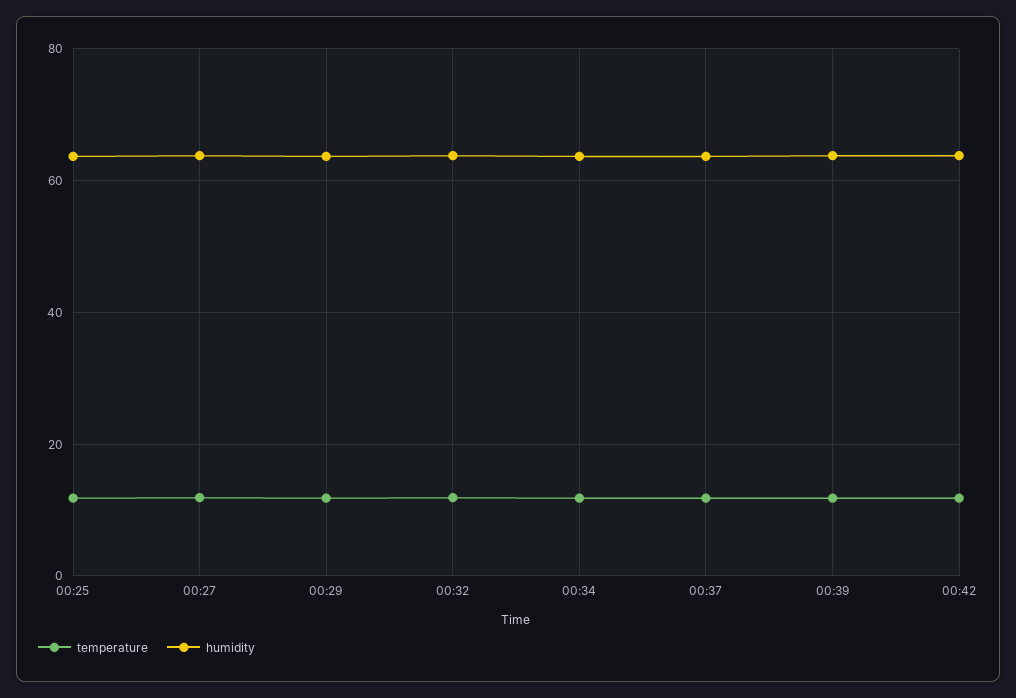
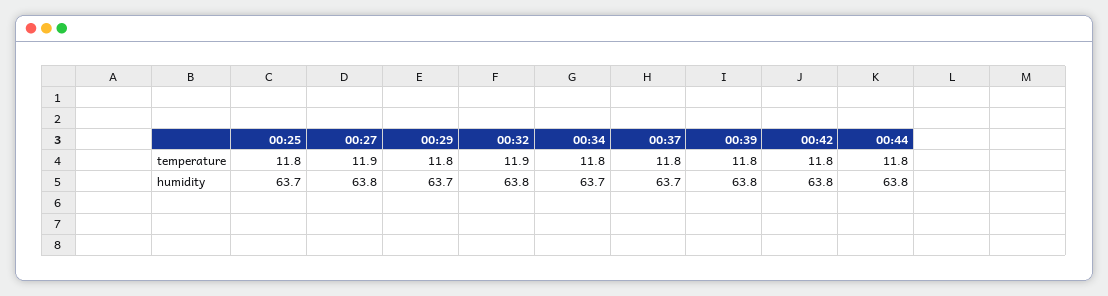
temperature, 00:44: none -> 11.8
humidity, 00:44: none -> 63.8

